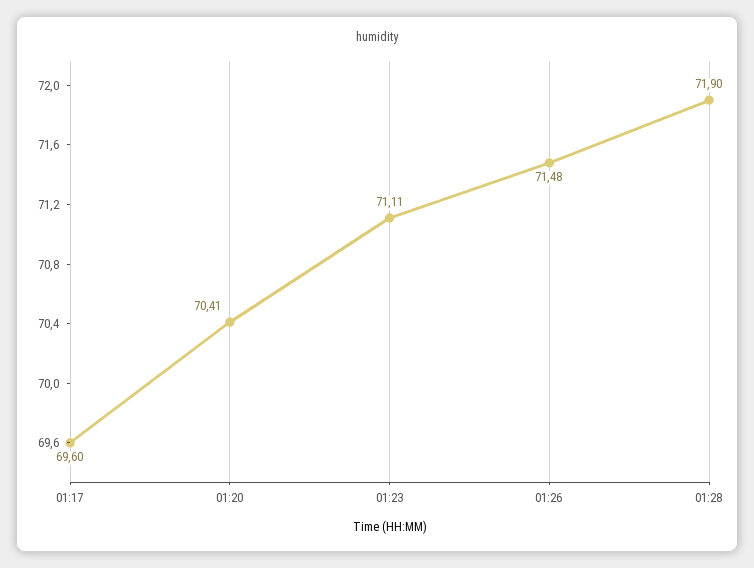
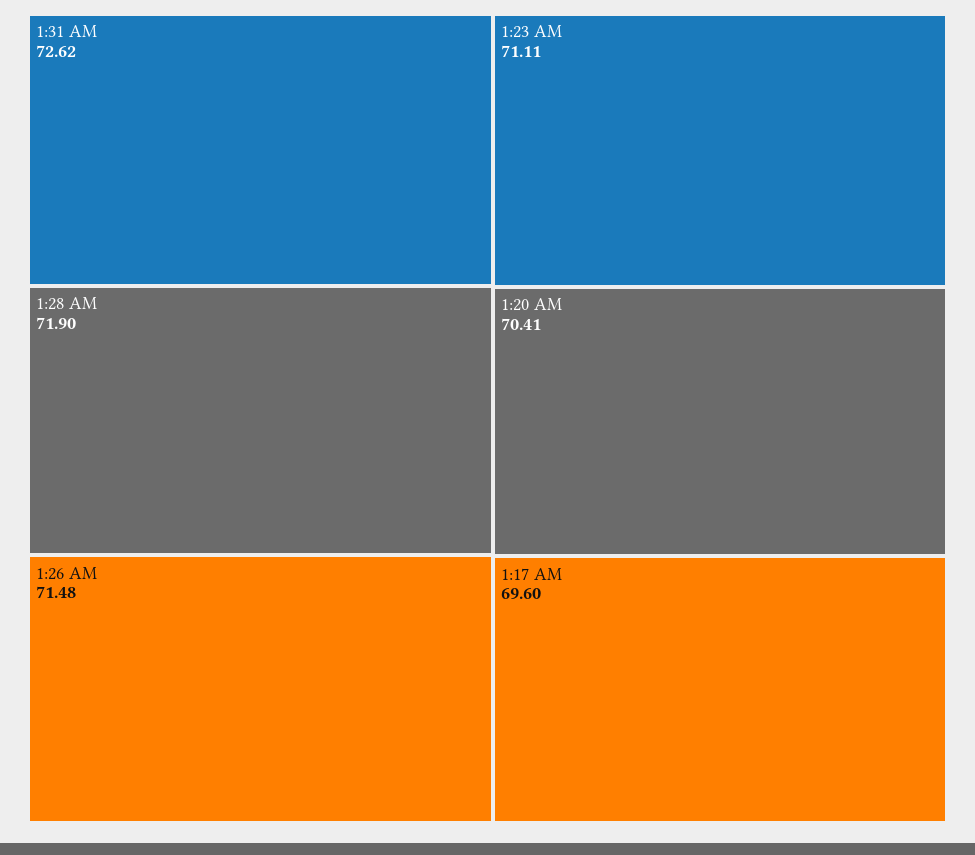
1:31 AM: none -> 72.62

